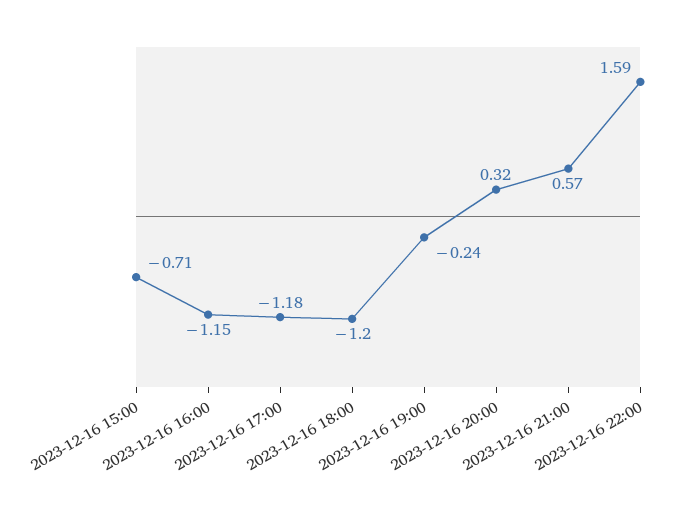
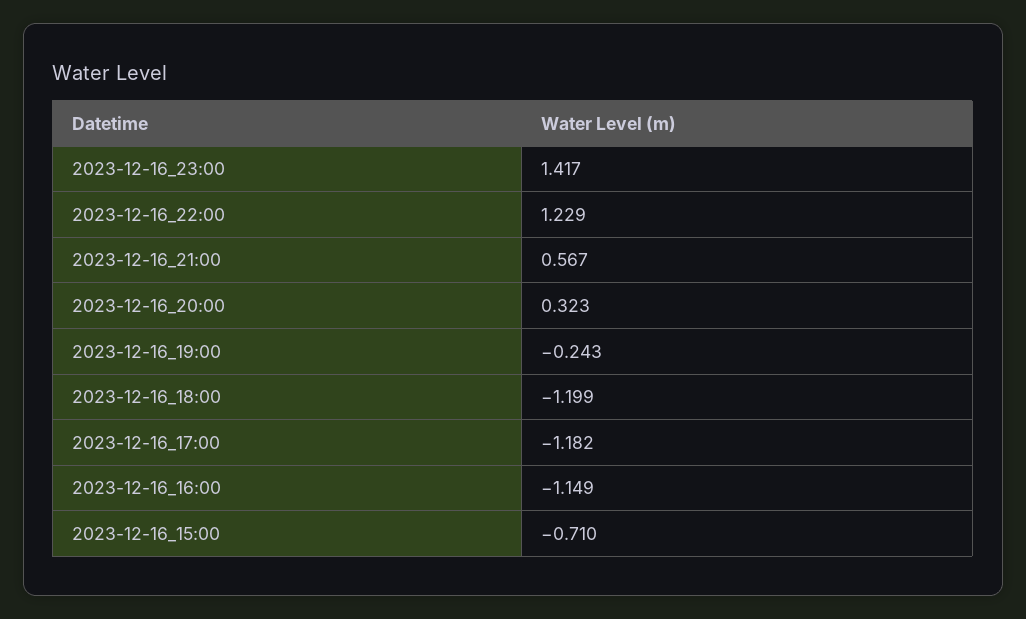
2023-12-16 22:00: 1.59 -> 1.229
2023-12-16_23:00: none -> 1.417

